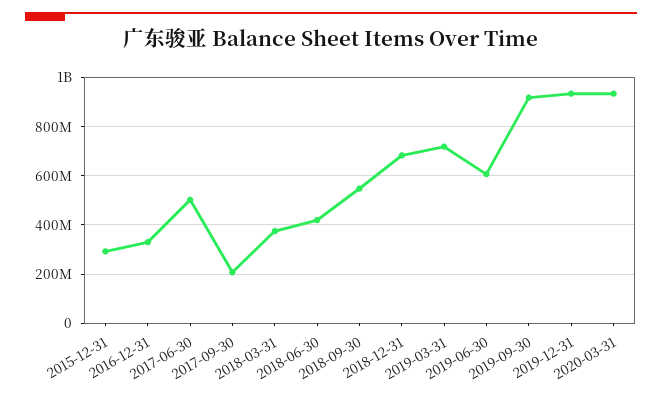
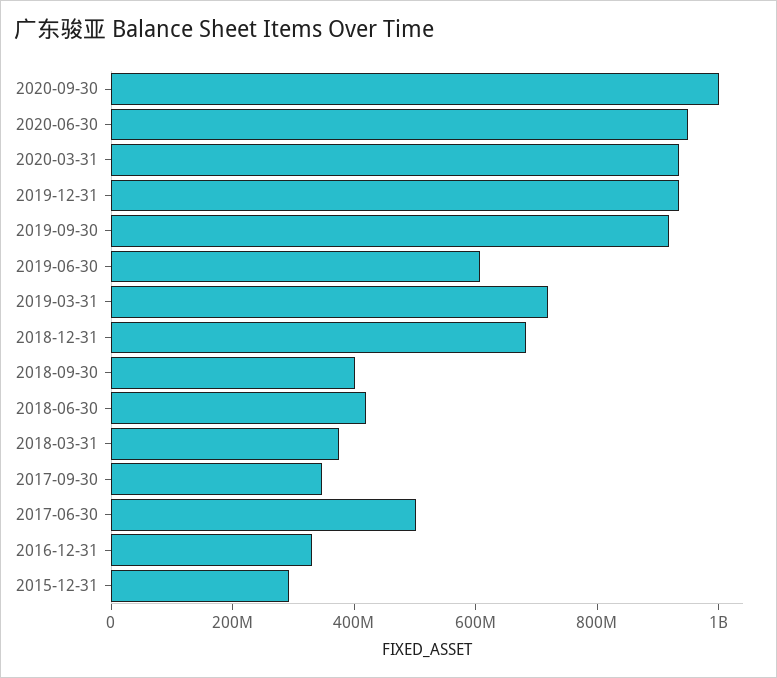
2017-09-30: 200000000 -> 350000000
2018-09-30: 550000000 -> 400000000
2020-09-30: none -> 1000000000
2020-06-30: none -> 950000000

